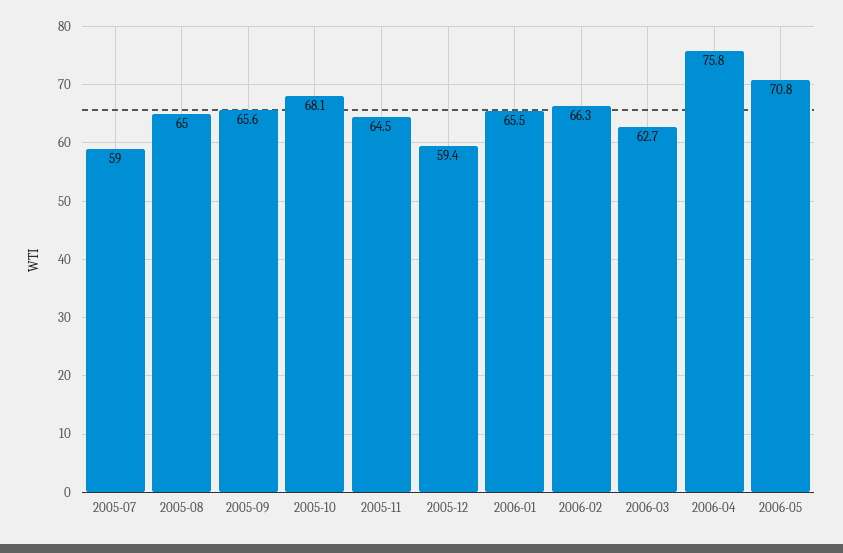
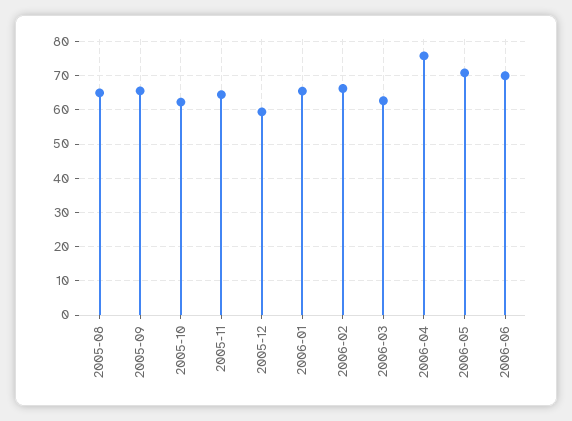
2005-07: 59 -> none
2005-10: 68.1 -> 62
2006-06: none -> 70

